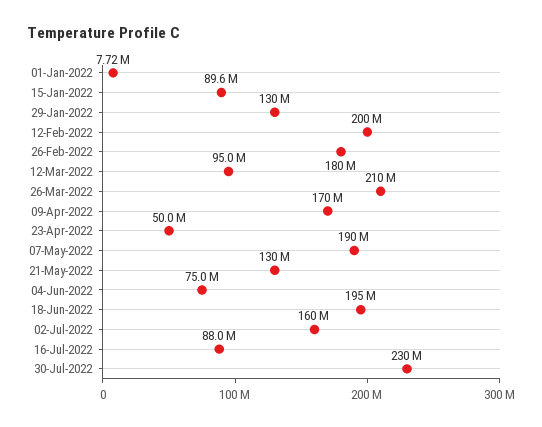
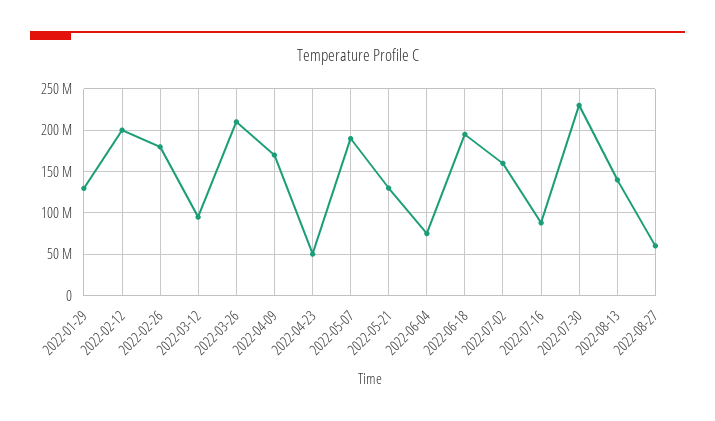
01-Jan-2022: 7720000 -> none
15-Jan-2022: 89600000 -> none
2022-08-13: none -> 140000000
2022-08-27: none -> 60000000

